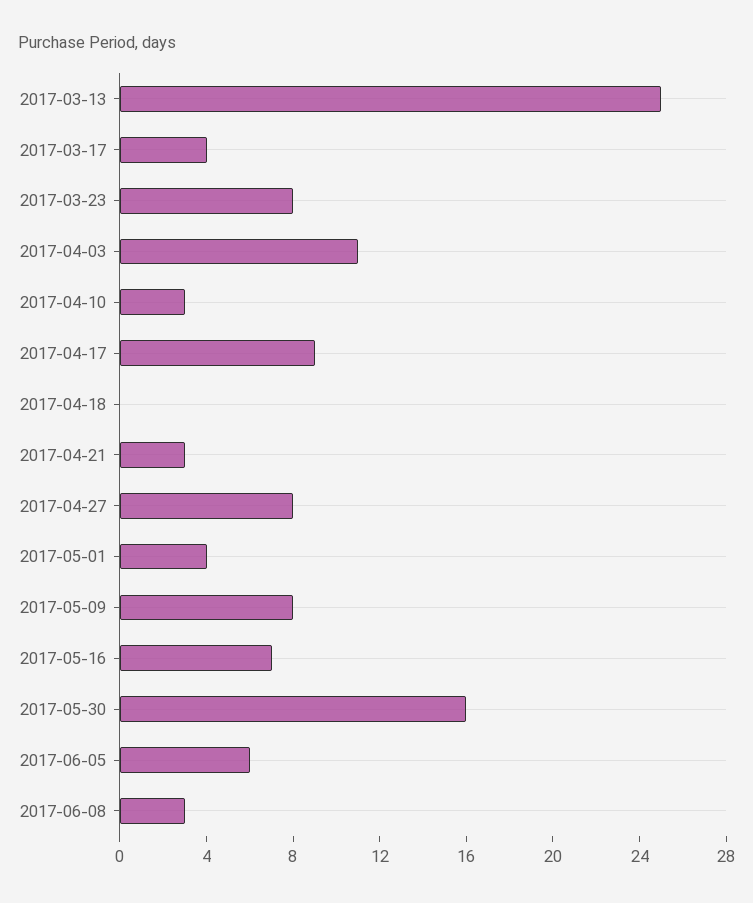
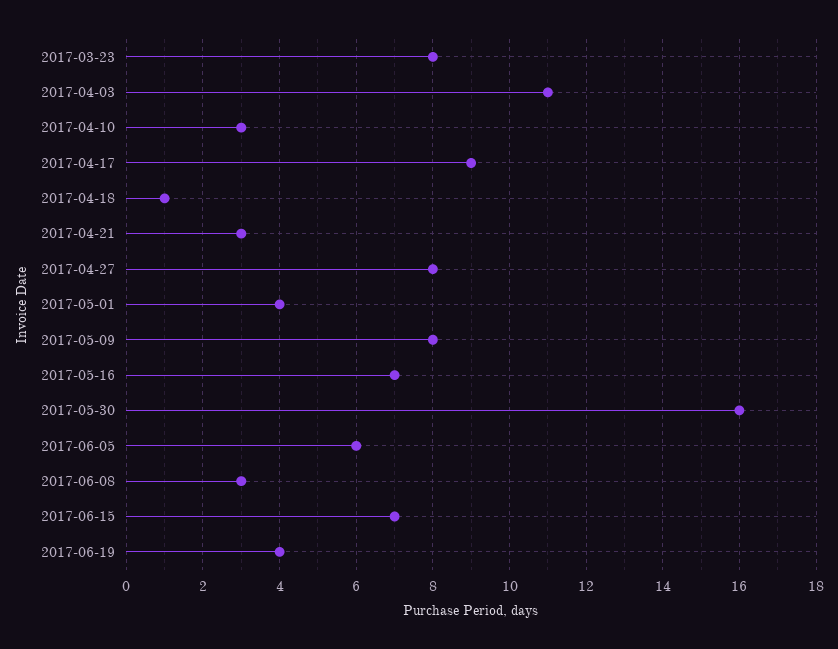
2017-03-13: 25 -> none
2017-03-17: 4 -> none
2017-04-18: 0 -> 1
2017-06-15: none -> 7
2017-06-19: none -> 4

